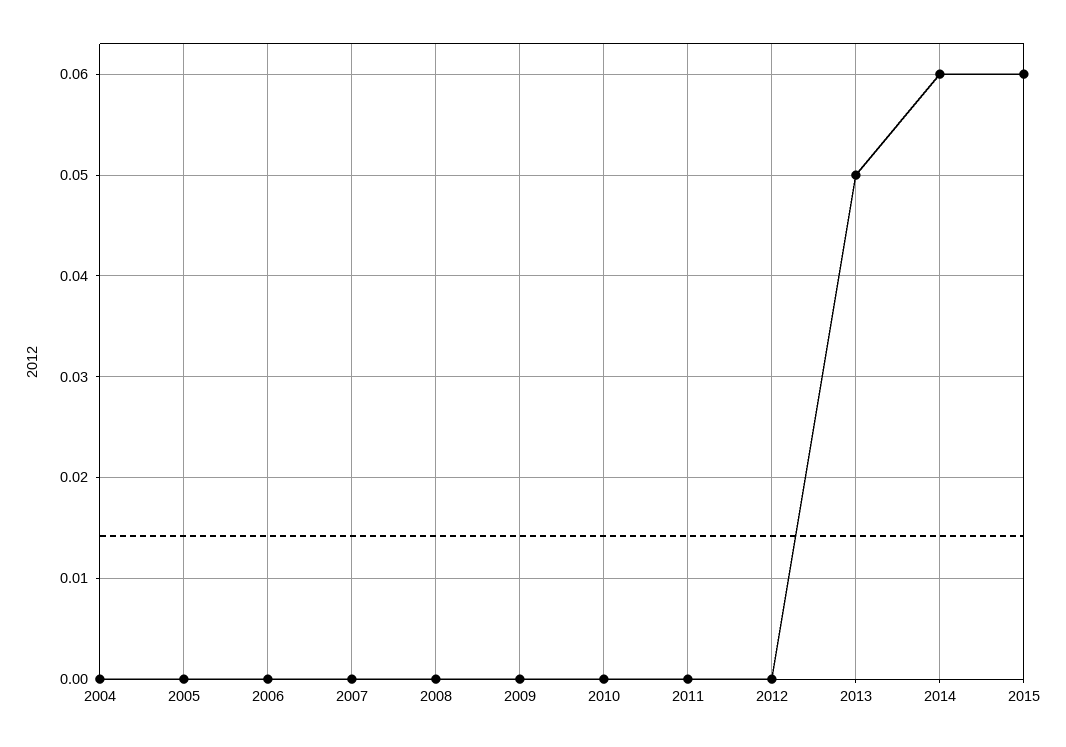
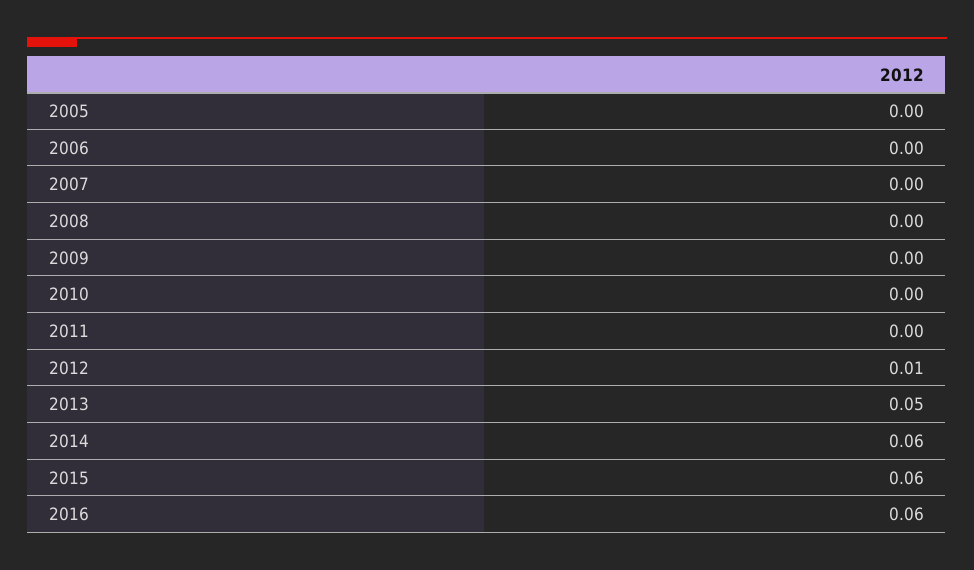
2004: 0 -> none
2012: 0 -> 0.01
2016: none -> 0.06

